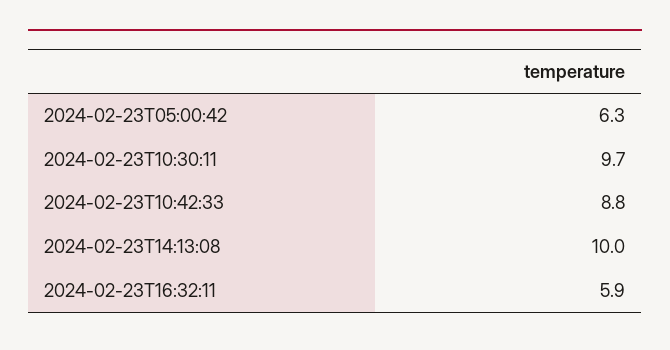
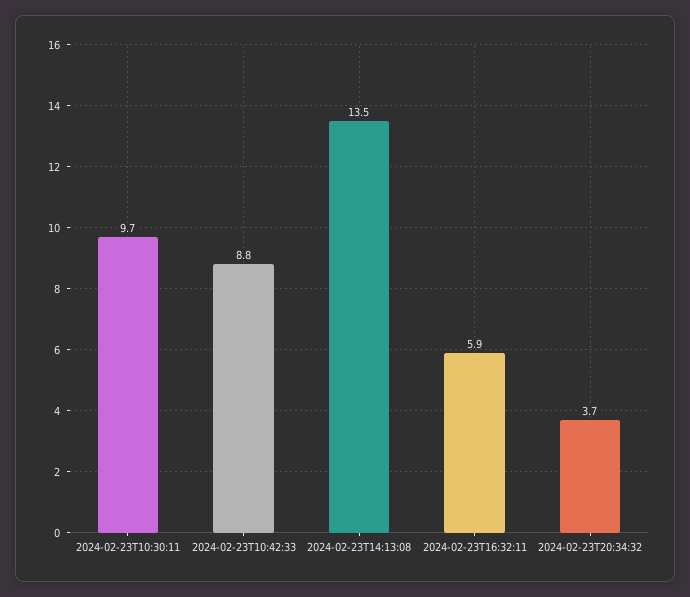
2024-02-23T05:00:42: 6.3 -> none
2024-02-23T14:13:08: 10 -> 13.5
2024-02-23T20:34:32: none -> 3.7

